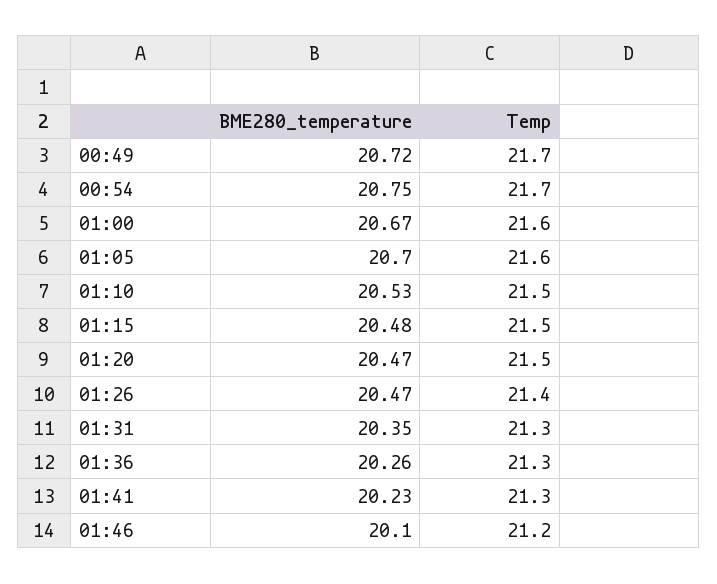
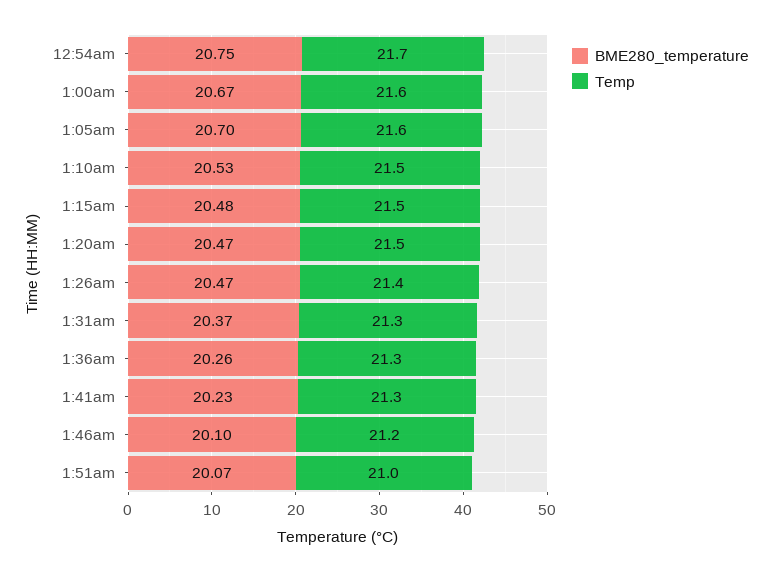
BME280_temperature, 00:49: 20.72 -> none
Temp, 00:49: 21.7 -> none
BME280_temperature, 01:31: 20.35 -> 20.37
BME280_temperature, 1:51am: none -> 20.07
Temp, 1:51am: none -> 21

